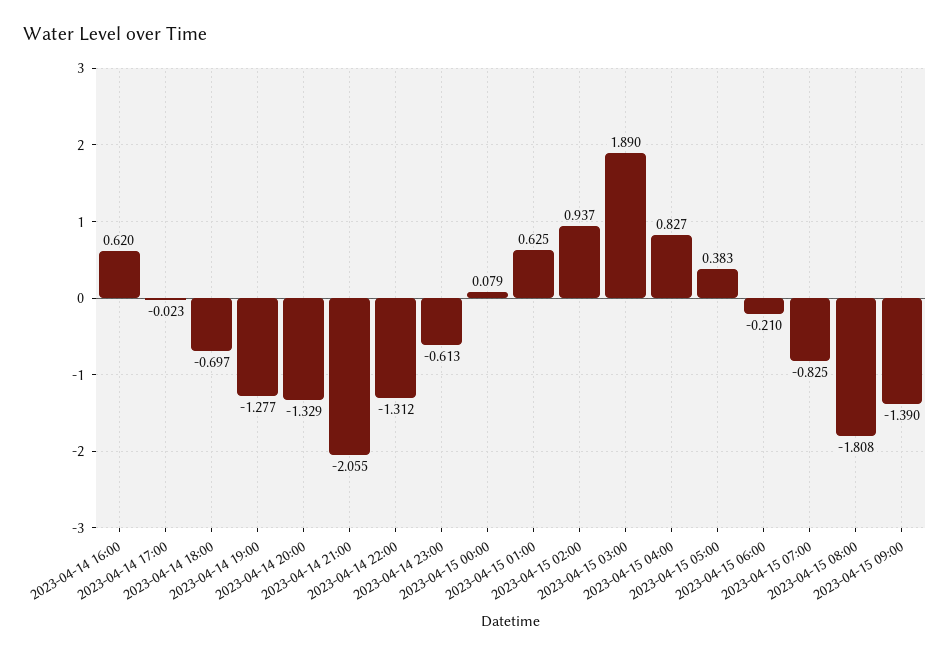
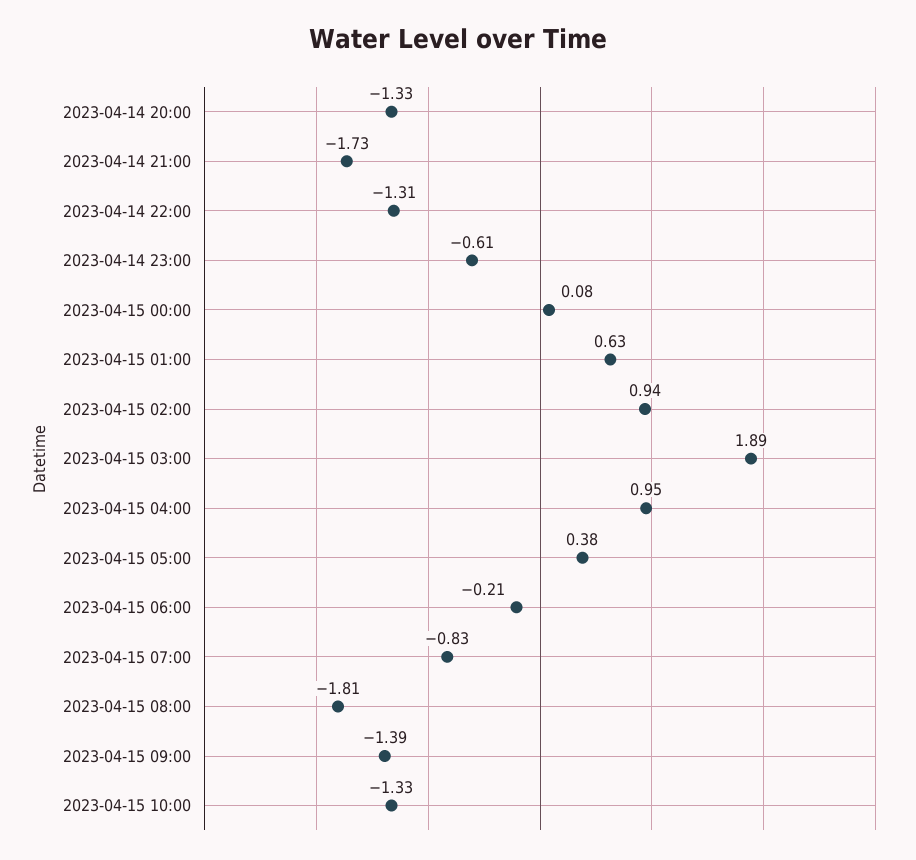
2023-04-14 16:00: 0.62 -> none
2023-04-14 17:00: -0.023 -> none
2023-04-14 18:00: -0.697 -> none
2023-04-14 19:00: -1.277 -> none
2023-04-14 21:00: -2.055 -> -1.73
2023-04-15 04:00: 0.827 -> 0.95
2023-04-15 10:00: none -> -1.33

